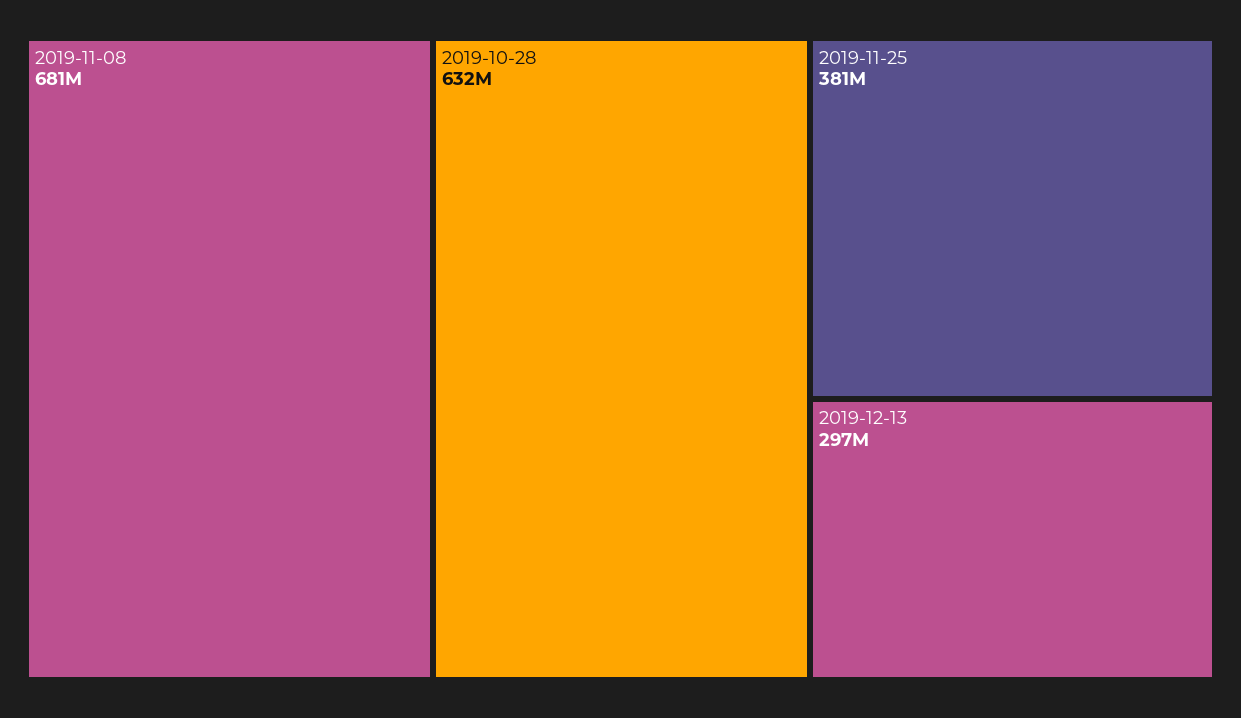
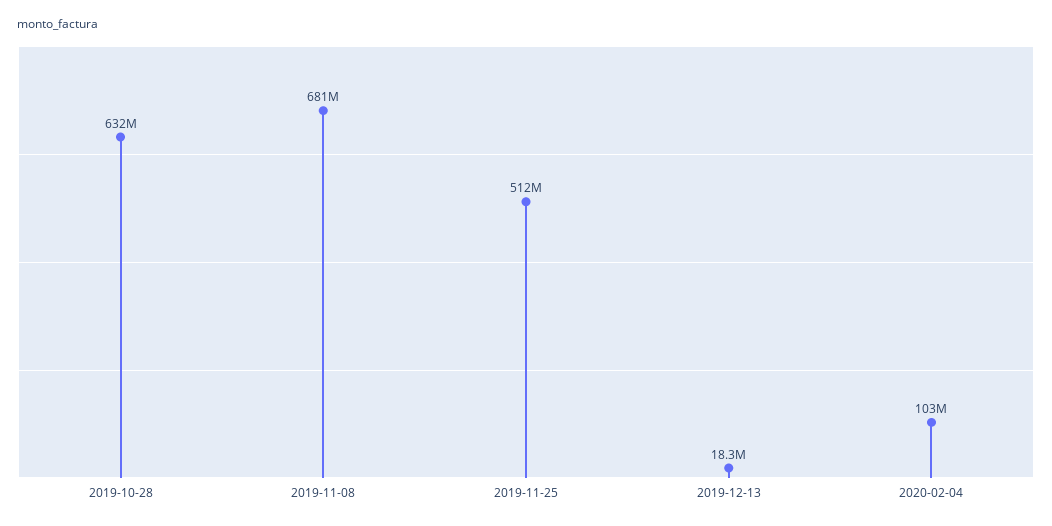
2019-11-25: 381000000 -> 512000000
2019-12-13: 297000000 -> 18300000
2020-02-04: none -> 103000000

